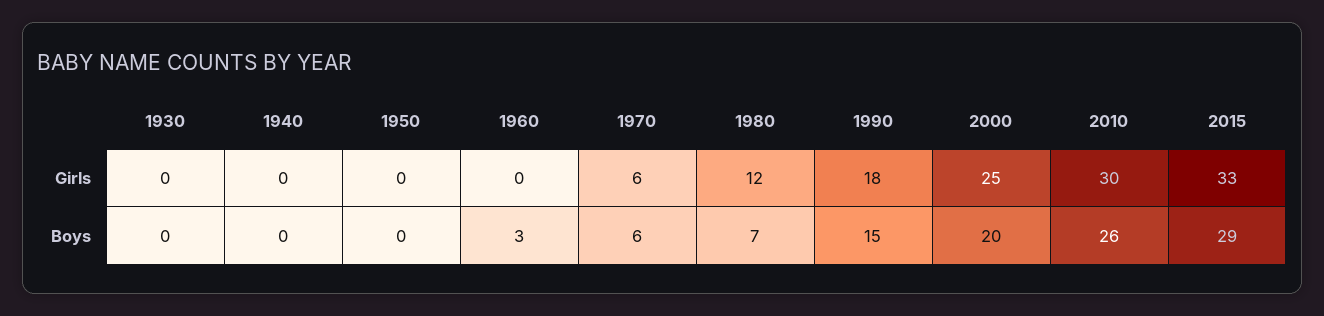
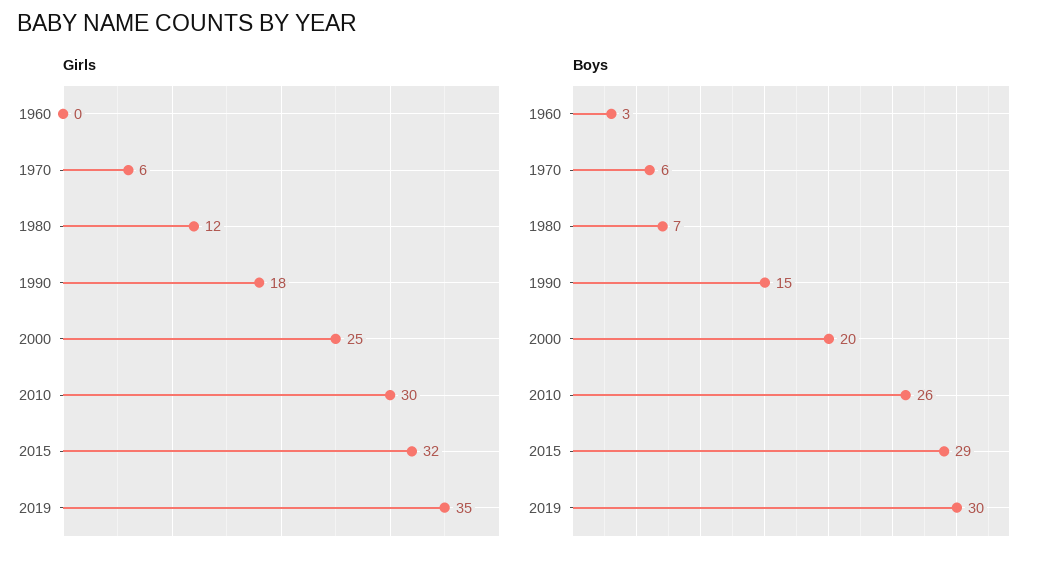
Girls, 1930: 0 -> none
Girls, 1940: 0 -> none
Girls, 1950: 0 -> none
Girls, 2015: 33 -> 32
Boys, 1930: 0 -> none
Boys, 1940: 0 -> none
Boys, 1950: 0 -> none
Girls, 2019: none -> 35
Boys, 2019: none -> 30

